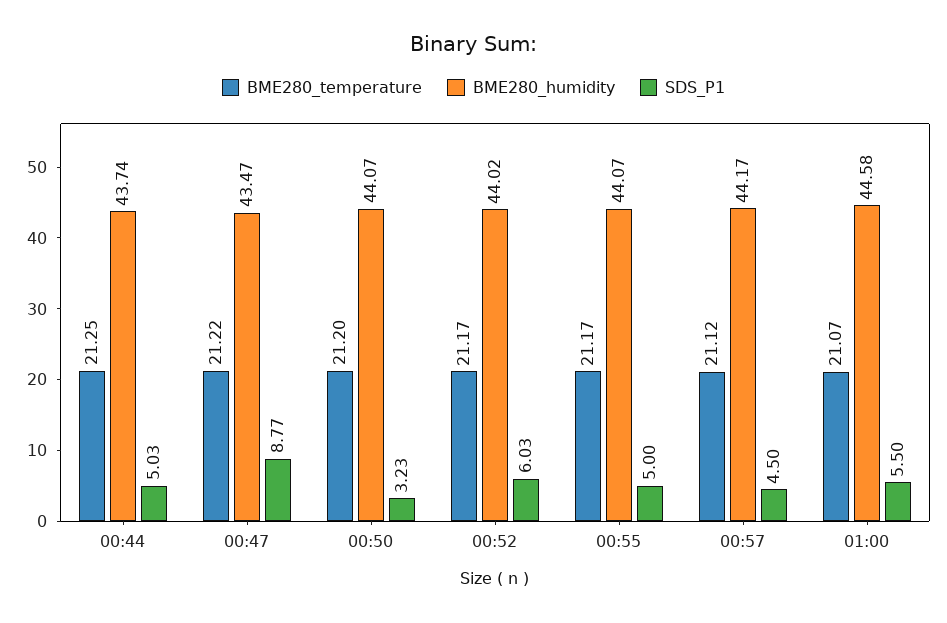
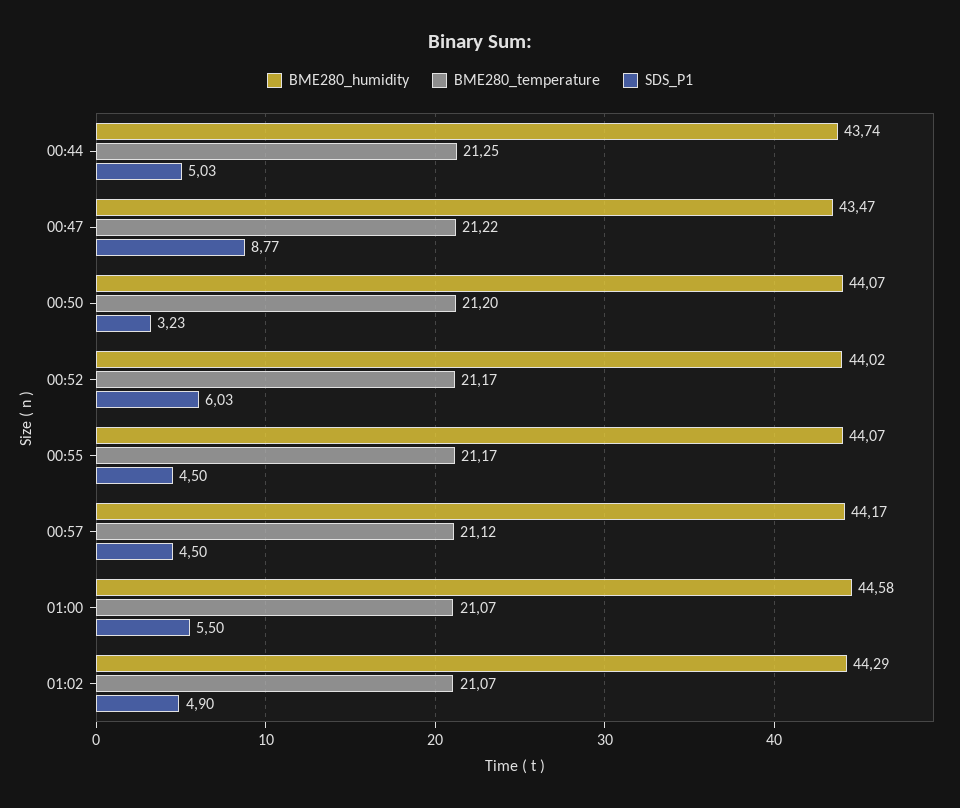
SDS_P1, 00:55: 5 -> 4.5
BME280_humidity, 01:02: none -> 44.29
BME280_temperature, 01:02: none -> 21.07
SDS_P1, 01:02: none -> 4.9

